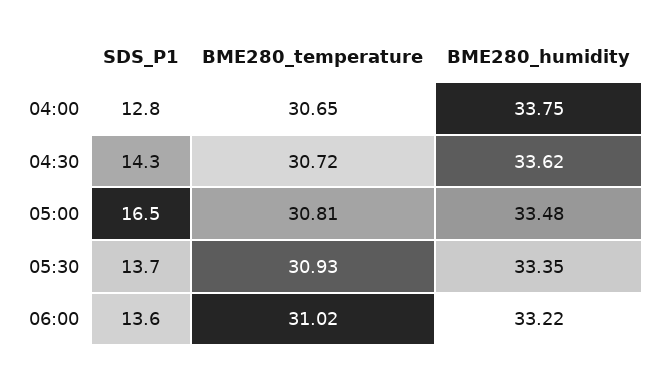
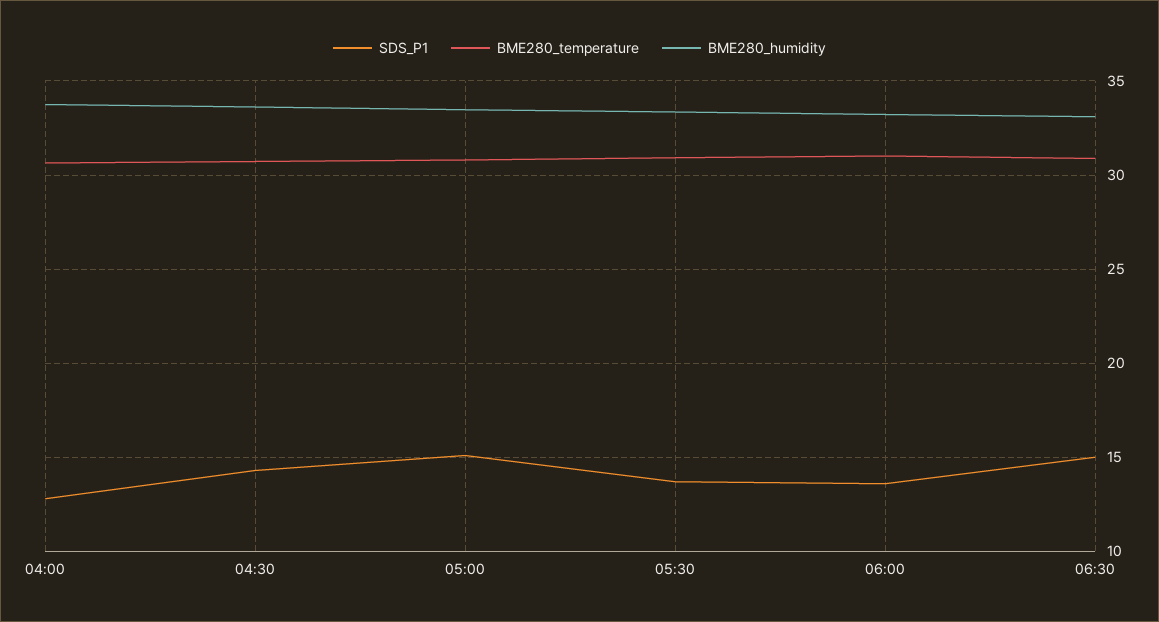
SDS_P1, 05:00: 16.5 -> 15
SDS_P1, 06:30: none -> 15
BME280_temperature, 06:30: none -> 31
BME280_humidity, 06:30: none -> 33

